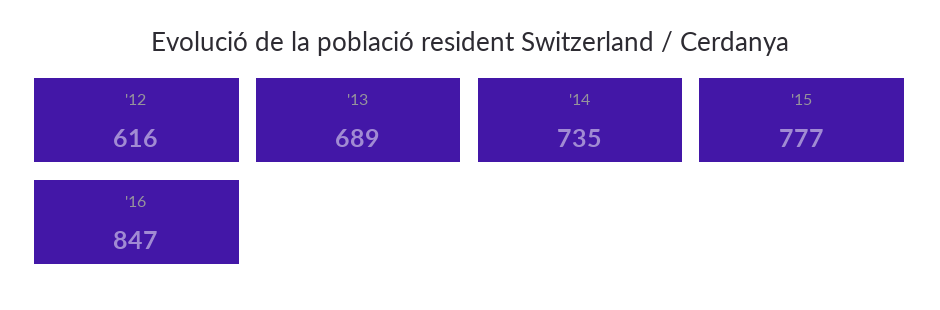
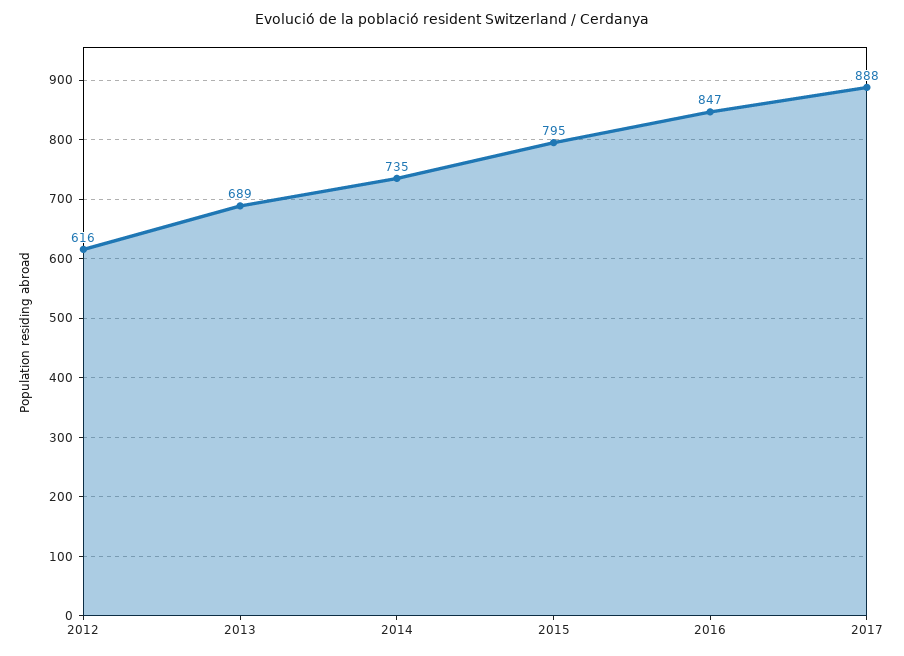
'15: 777 -> 795
2017: none -> 888

